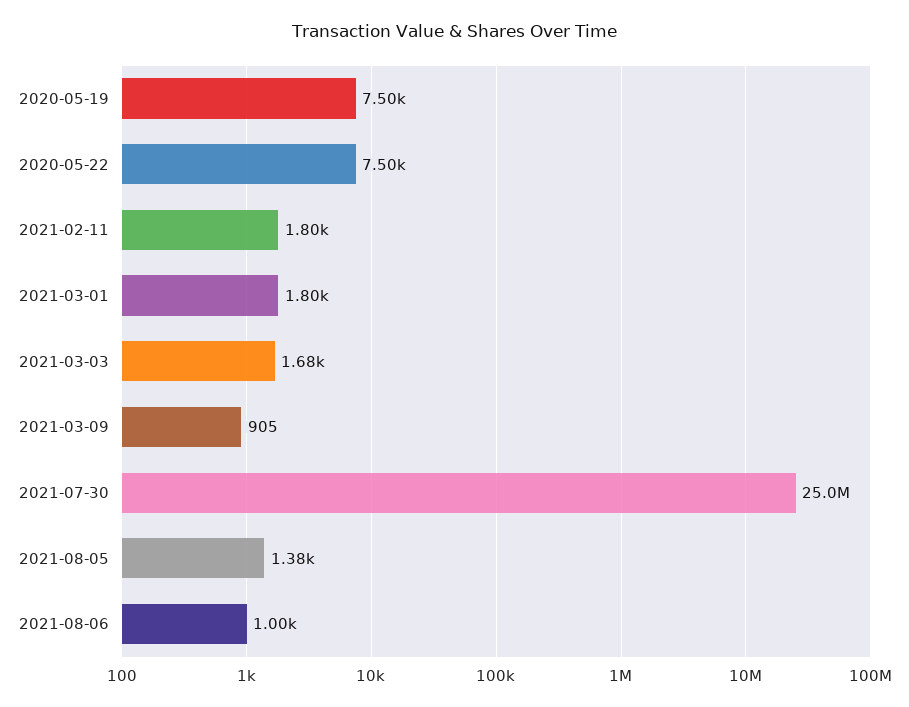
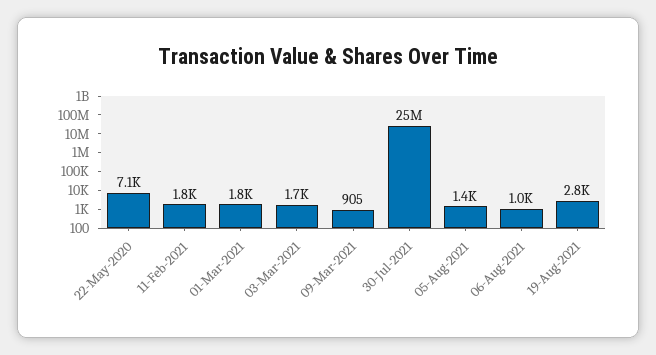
2020-05-19: 7500 -> none
2020-05-22: 7500 -> 7100
19-Aug-2021: none -> 2800

